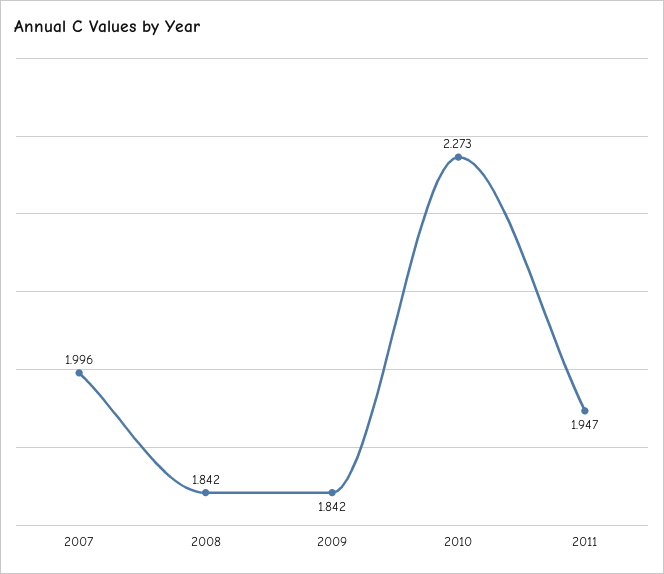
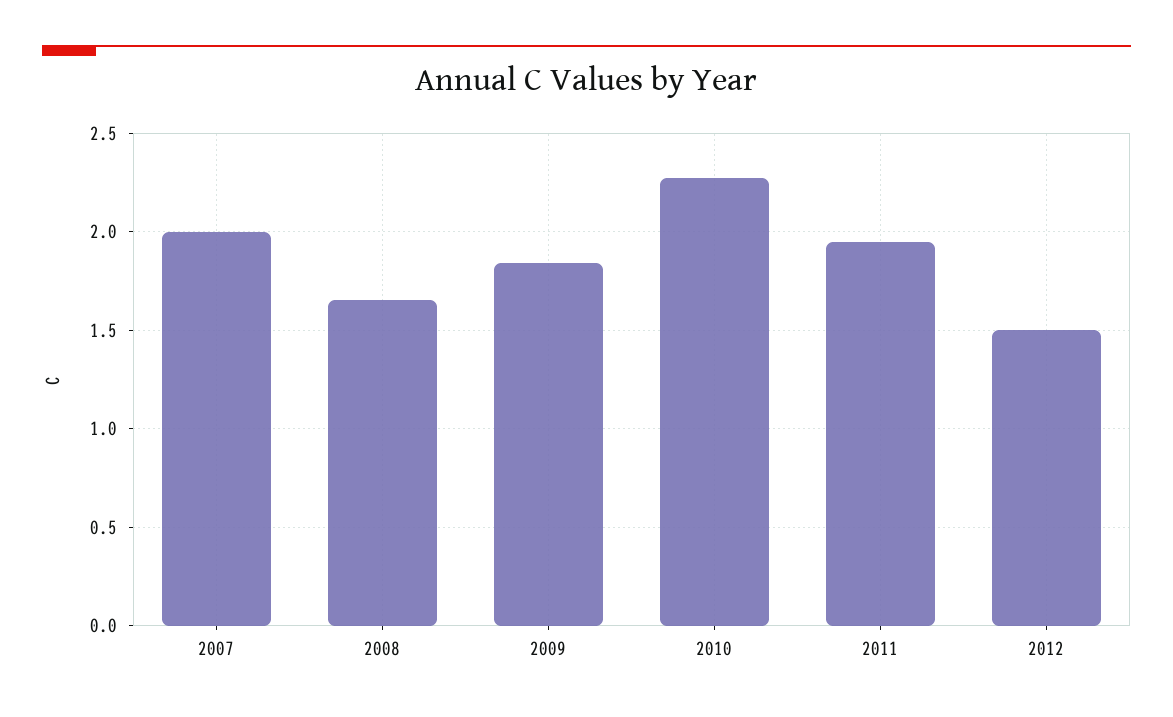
2008: 1.842 -> 1.65
2012: none -> 1.5

